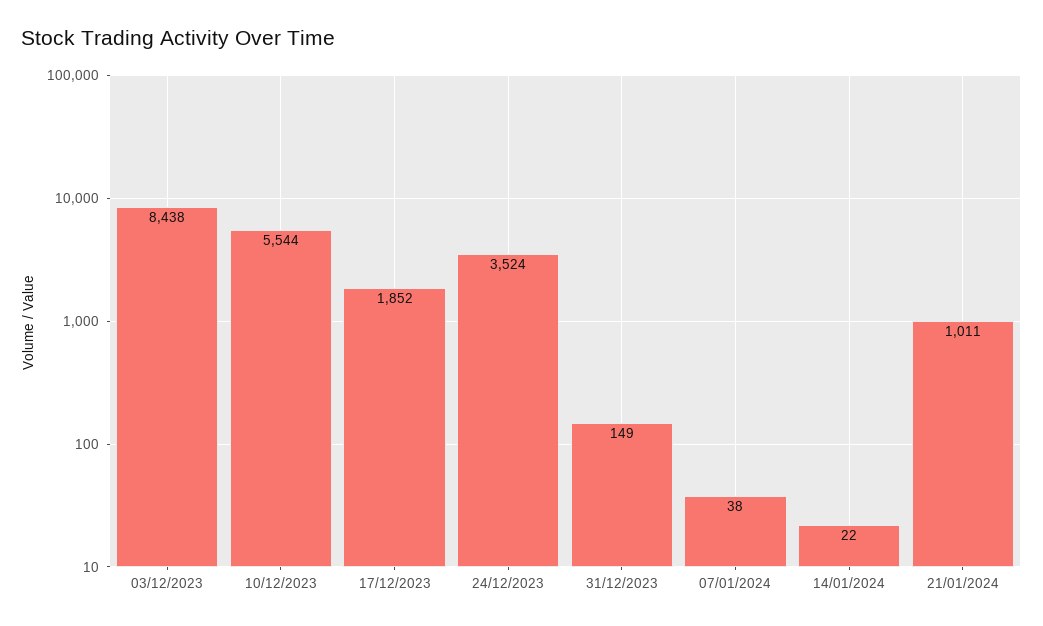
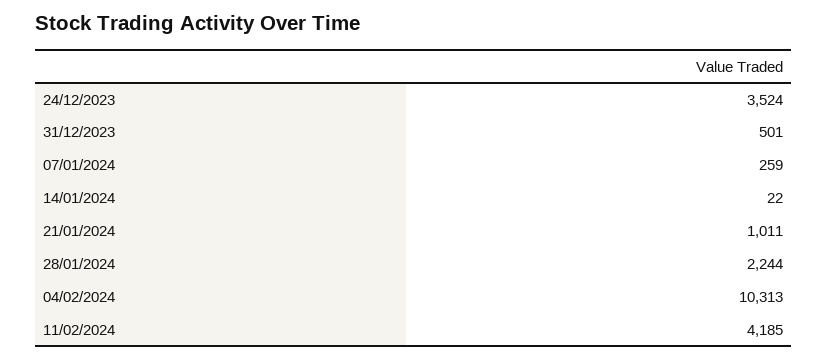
03/12/2023: 8438 -> none
10/12/2023: 5544 -> none
17/12/2023: 1852 -> none
31/12/2023: 149 -> 501
07/01/2024: 38 -> 259
28/01/2024: none -> 2244
04/02/2024: none -> 10313
11/02/2024: none -> 4185

